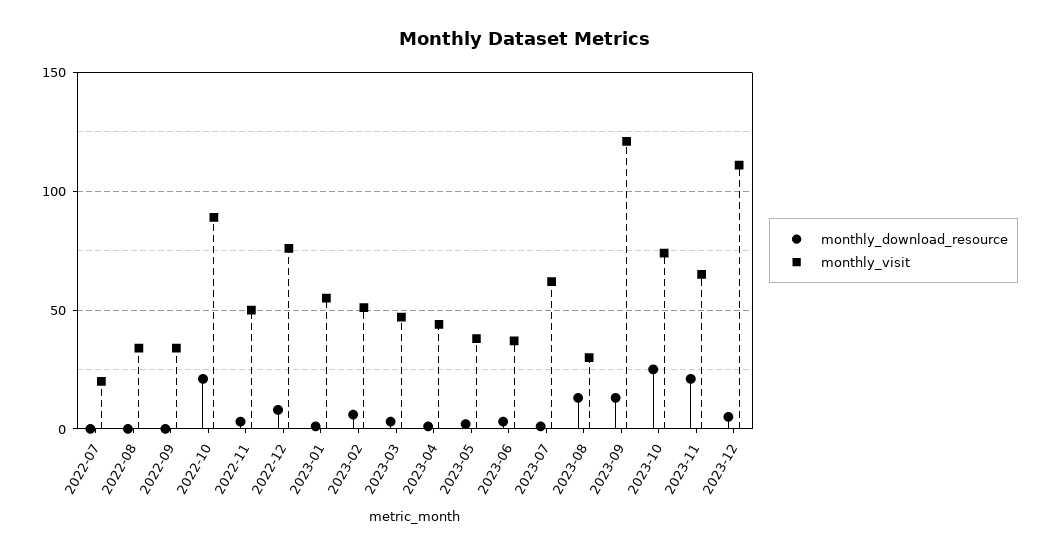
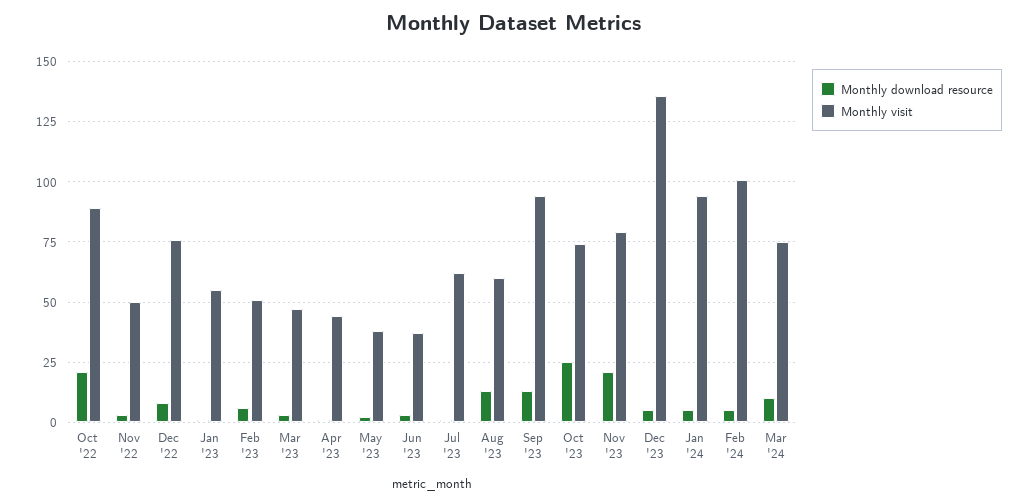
monthly_download_resource, 2022-07: 0 -> none
monthly_visit, 2022-07: 20 -> none
monthly_download_resource, 2022-08: 0 -> none
monthly_visit, 2022-08: 35 -> none
monthly_download_resource, 2022-09: 0 -> none
monthly_visit, 2022-09: 35 -> none
monthly_visit, 2023-08: 30 -> 60
monthly_visit, 2023-09: 120 -> 95
monthly_visit, 2023-11: 65 -> 80
monthly_visit, 2023-12: 110 -> 135
monthly_download_resource, Jan '24: none -> 5
monthly_visit, Jan '24: none -> 95
monthly_download_resource, Feb '24: none -> 5
monthly_visit, Feb '24: none -> 100
monthly_download_resource, Mar '24: none -> 10
monthly_visit, Mar '24: none -> 75

